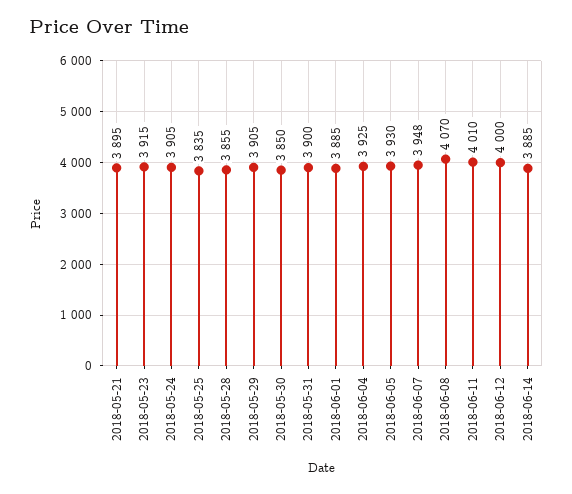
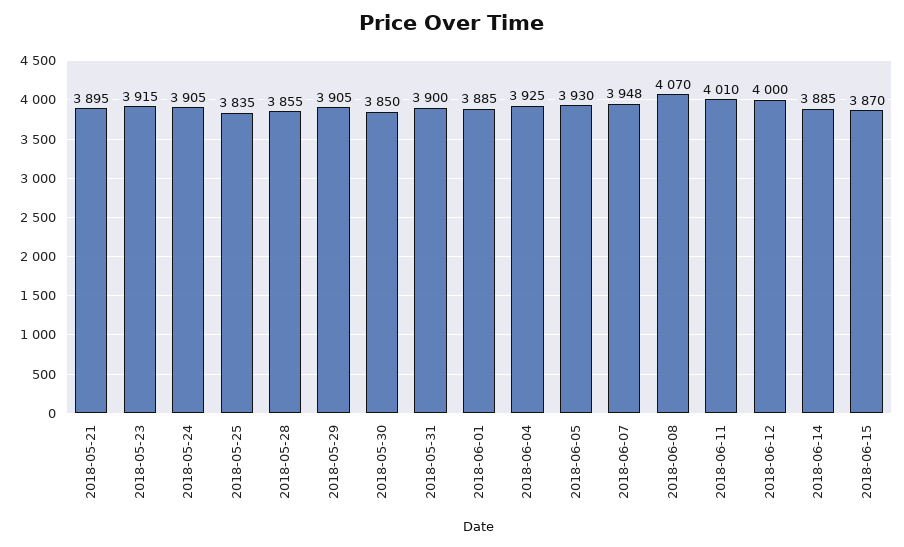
2018-06-15: none -> 3870

